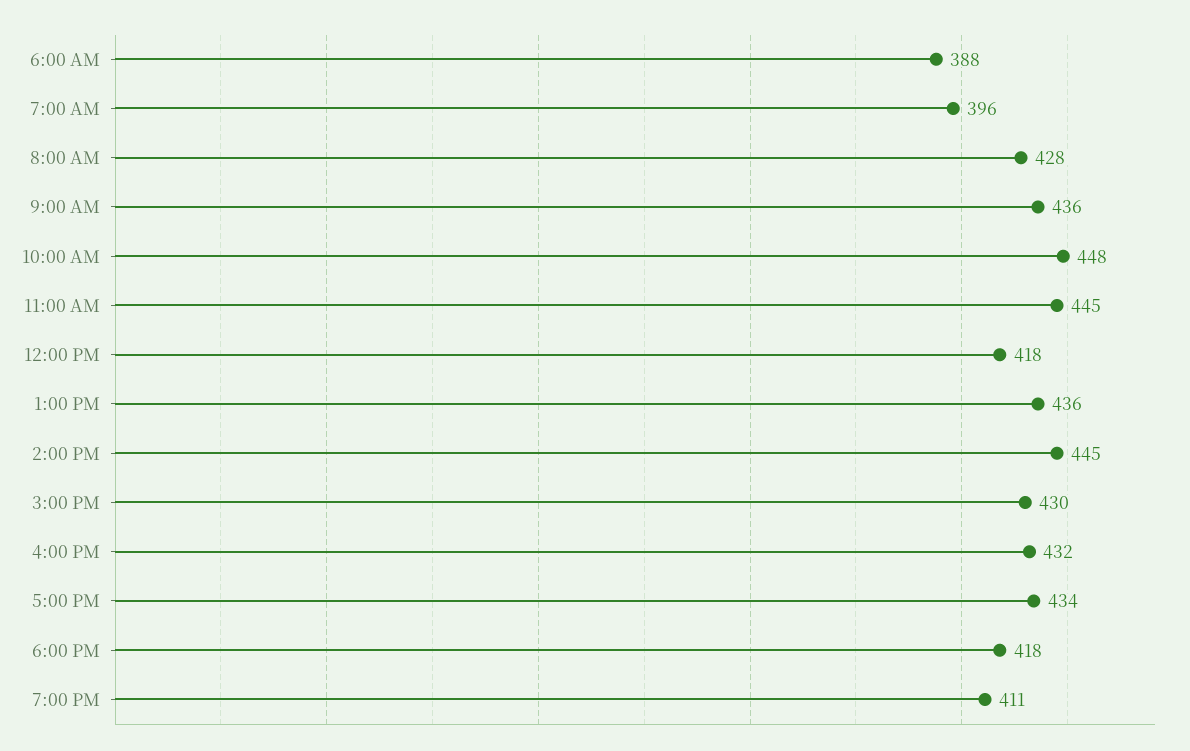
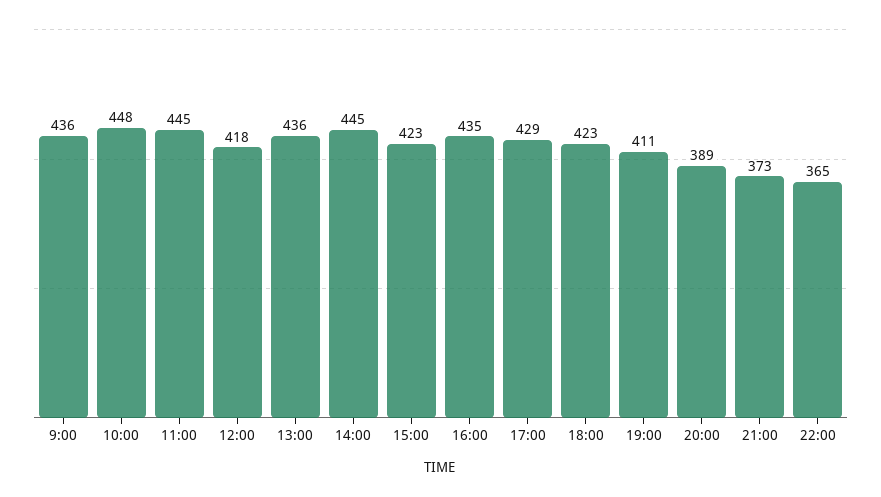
6:00 AM: 388 -> none
7:00 AM: 396 -> none
8:00 AM: 428 -> none
3:00 PM: 430 -> 423
4:00 PM: 432 -> 435
5:00 PM: 434 -> 429
6:00 PM: 418 -> 423
20:00: none -> 389
21:00: none -> 373
22:00: none -> 365

